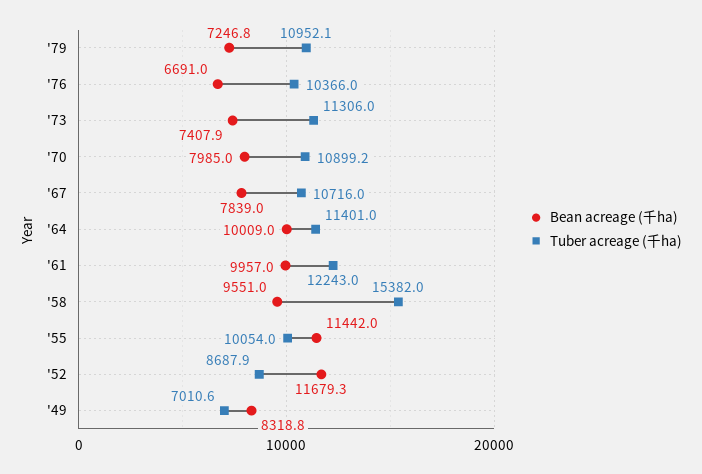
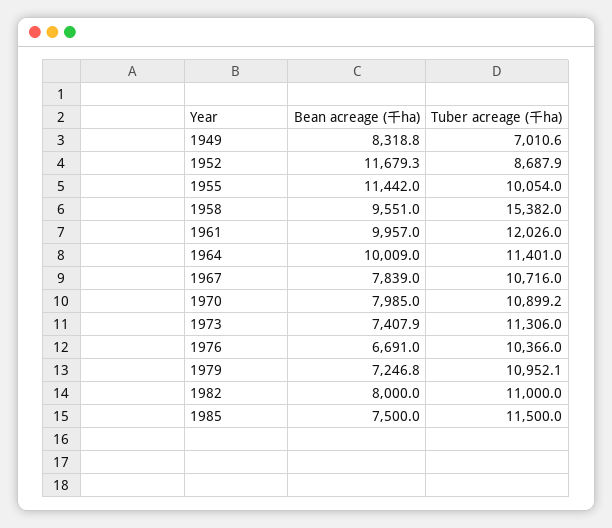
Tuber acreage (千ha), '61: 12243 -> 12026
Bean acreage (千ha), 1982: none -> 8000
Tuber acreage (千ha), 1982: none -> 11000
Bean acreage (千ha), 1985: none -> 7500
Tuber acreage (千ha), 1985: none -> 11500

